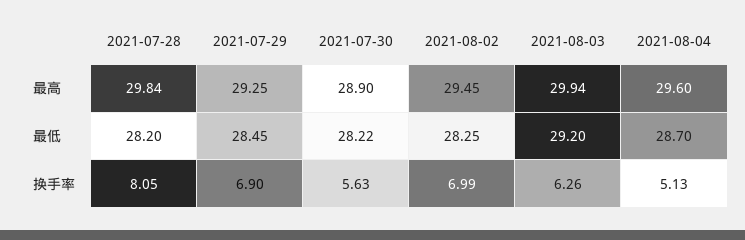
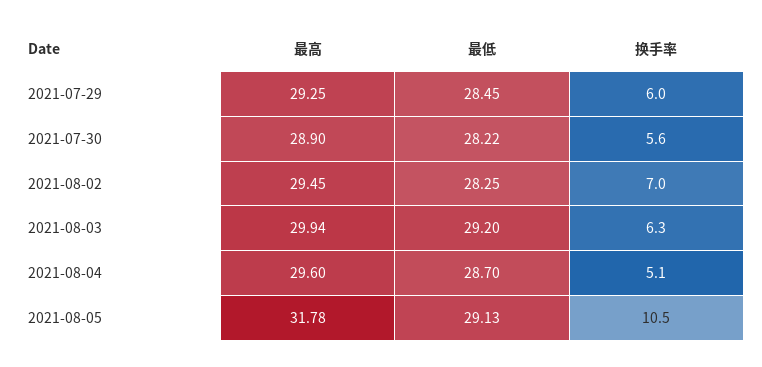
2021-07-28, 最高: 29.84 -> none
2021-07-28, 最低: 28.2 -> none
2021-07-28, 换手率: 8.05 -> none
2021-07-29, 换手率: 6.9 -> 6
2021-08-05, 最高: none -> 31.78
2021-08-05, 最低: none -> 29.13
2021-08-05, 换手率: none -> 10.5

